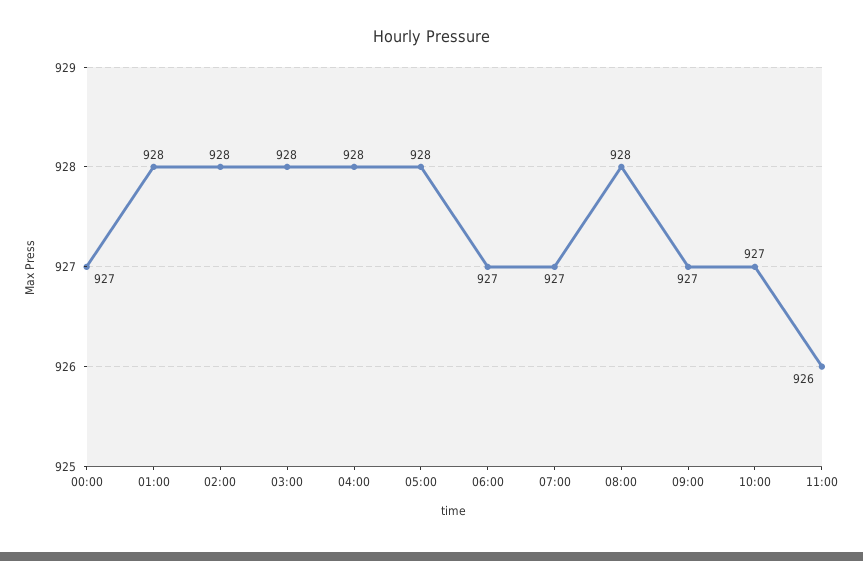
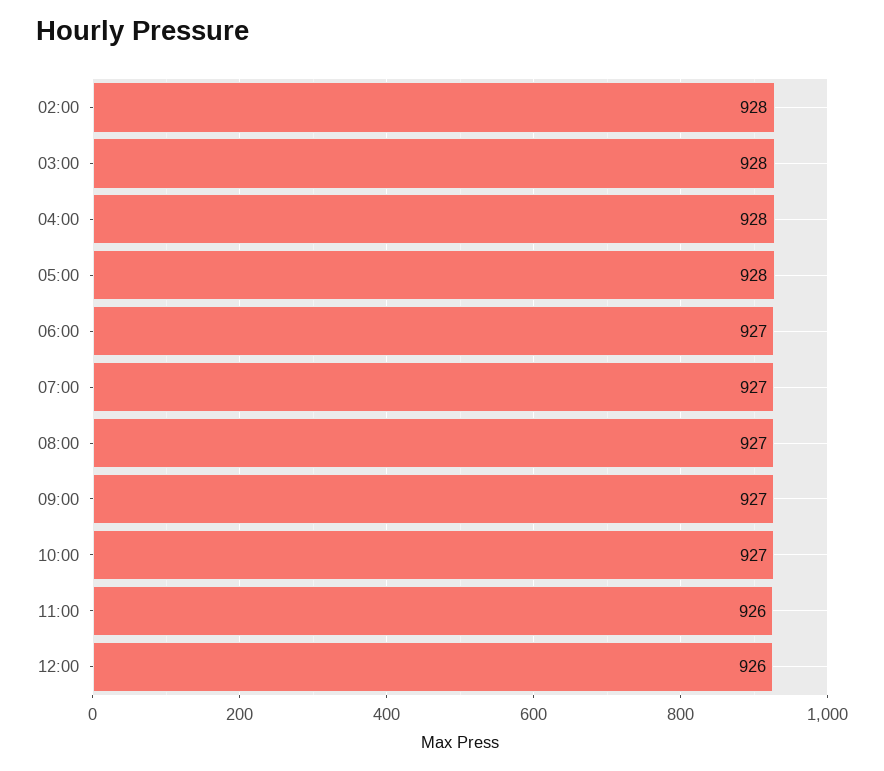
00:00: 927 -> none
01:00: 928 -> none
08:00: 928 -> 927
12:00: none -> 926

